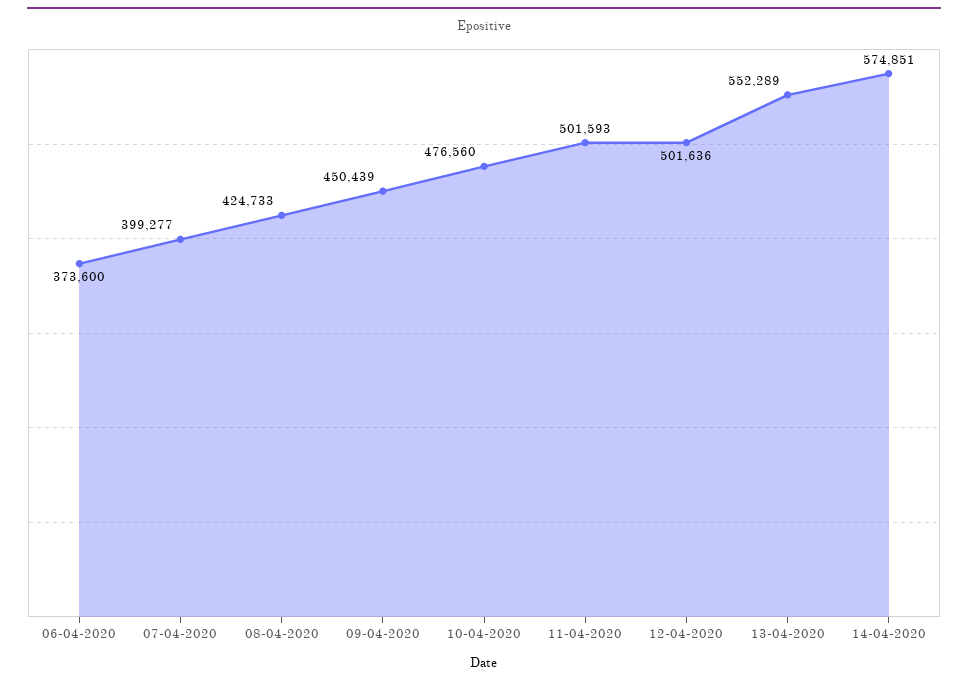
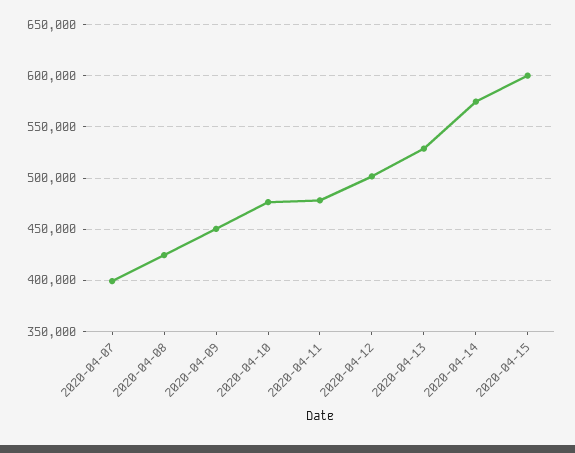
06-04-2020: 373600 -> none
11-04-2020: 501593 -> 480000
13-04-2020: 552289 -> 530000
2020-04-15: none -> 600000

